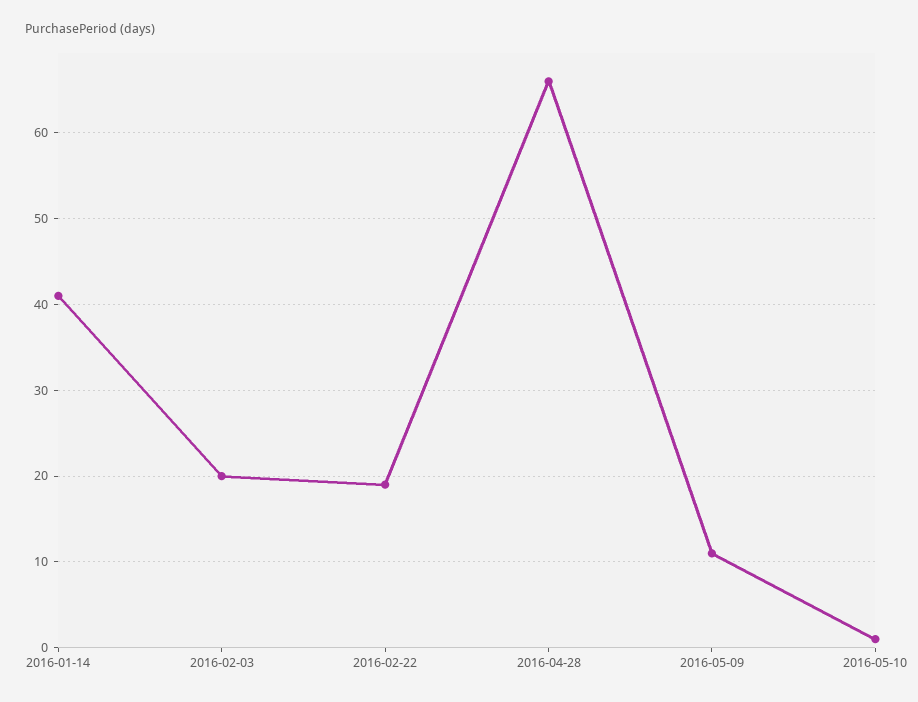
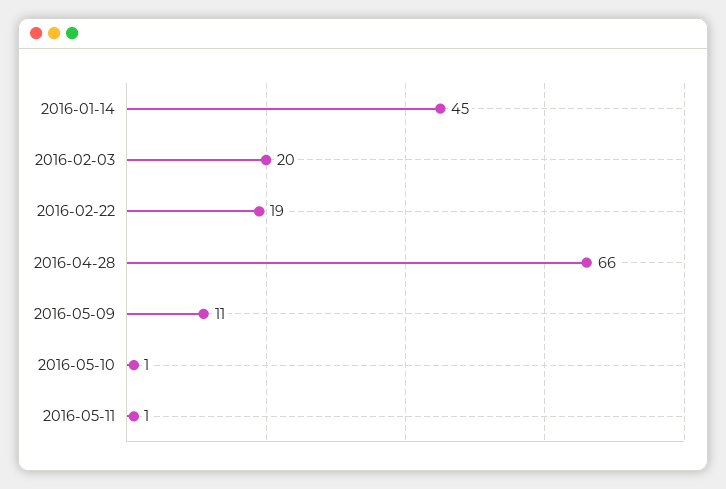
2016-01-14: 41 -> 45
2016-05-11: none -> 1

